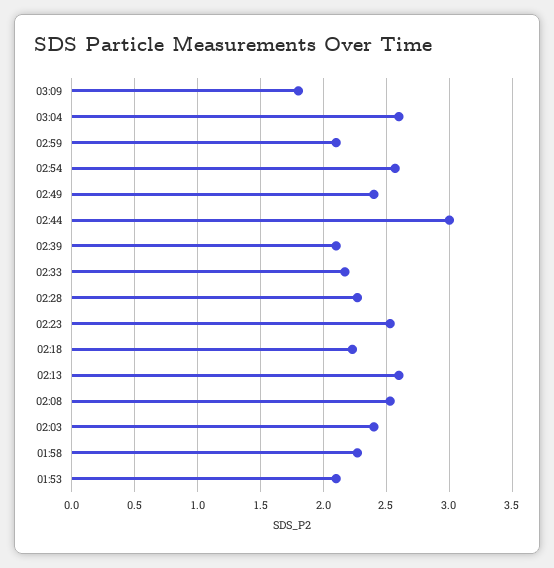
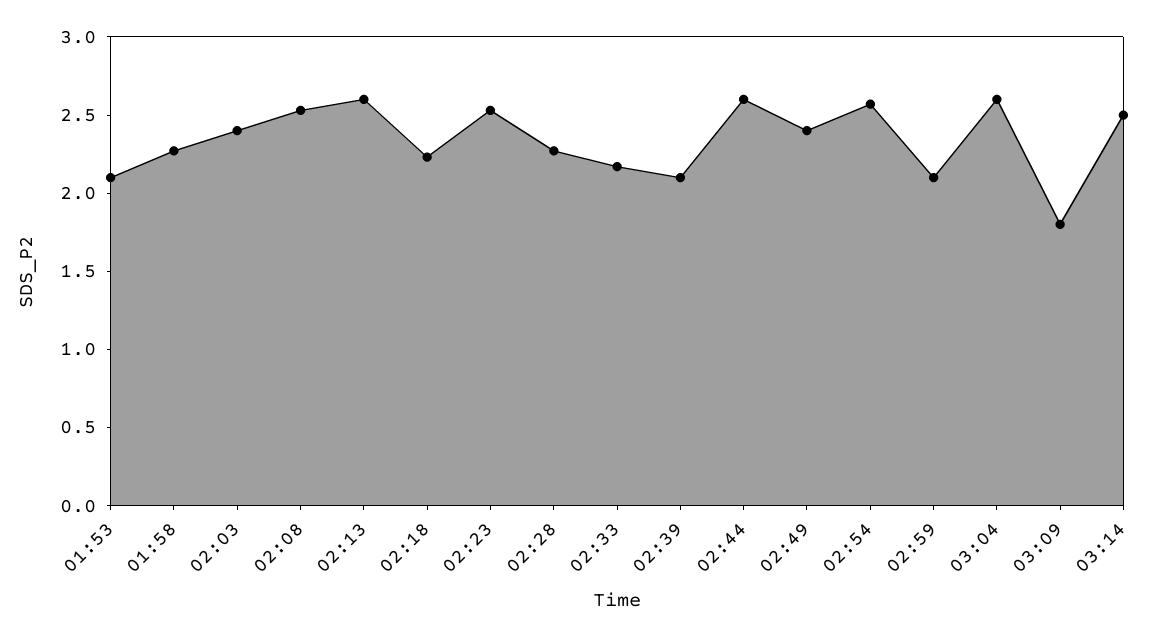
02:44: 3 -> 2.6
03:14: none -> 2.5

